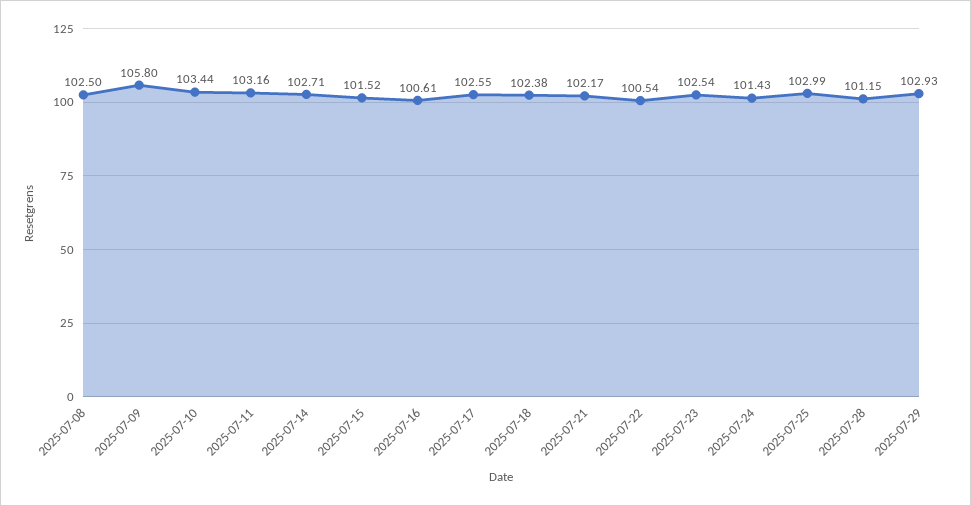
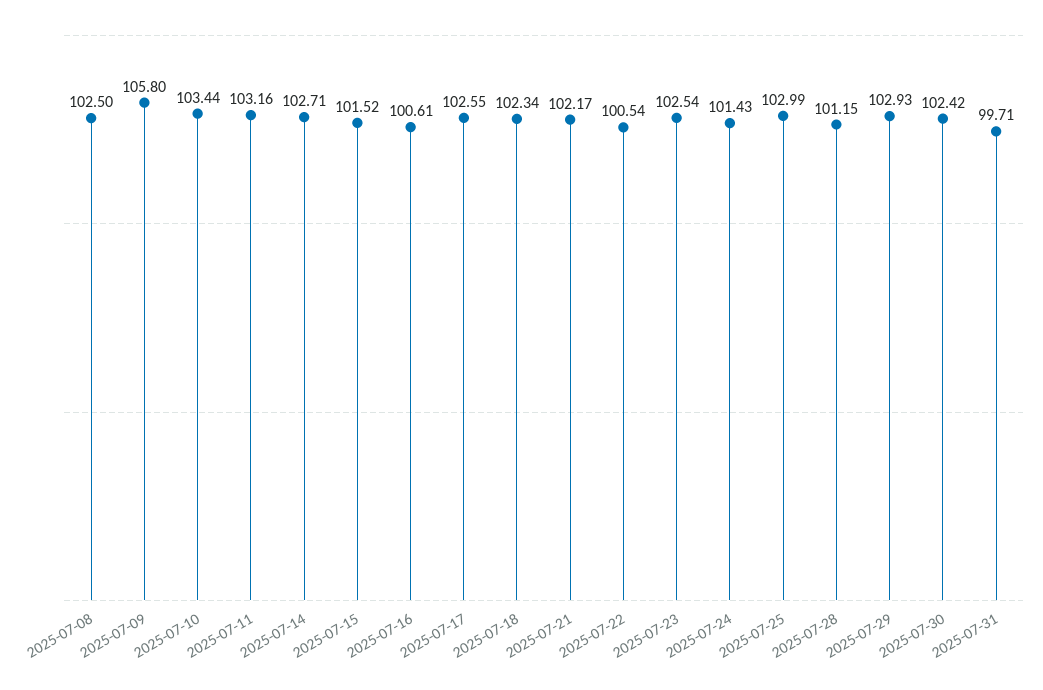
2025-07-18: 102.38 -> 102.34
2025-07-30: none -> 102.42
2025-07-31: none -> 99.71

